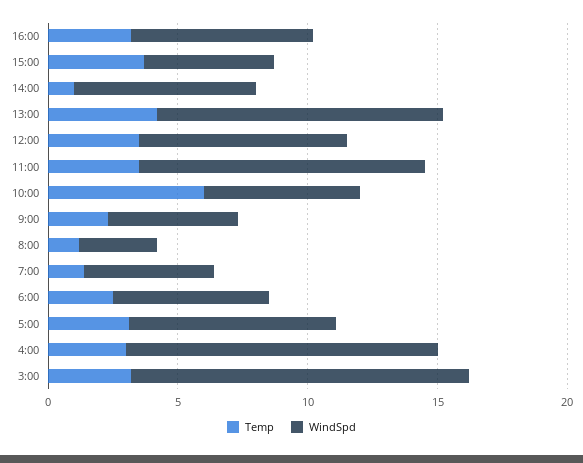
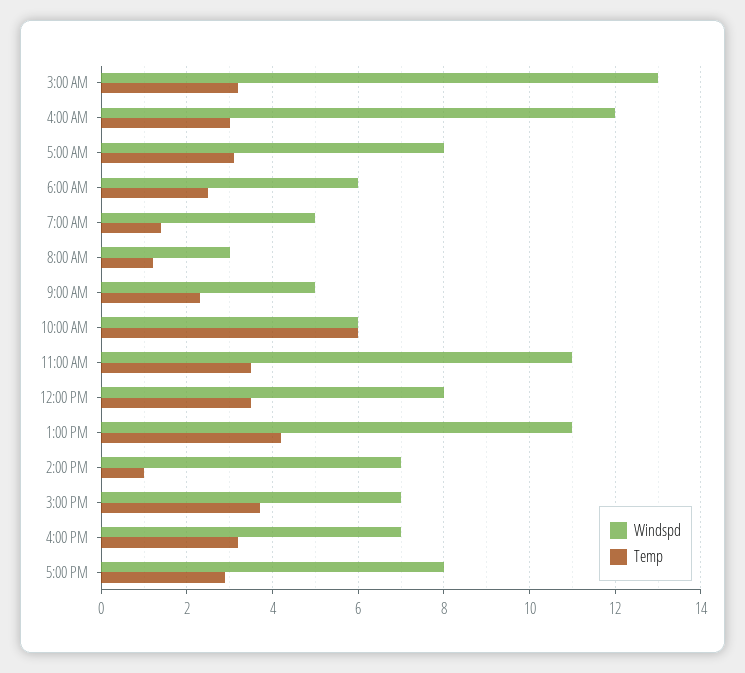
WindSpd, 15:00: 5 -> 7
WindSpd, 5:00 PM: none -> 8
Temp, 5:00 PM: none -> 3

